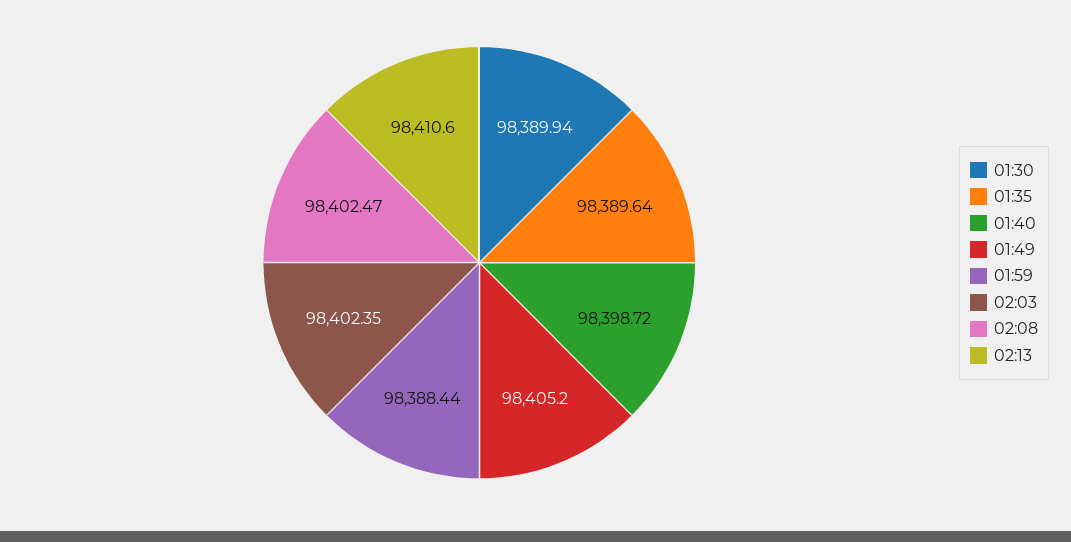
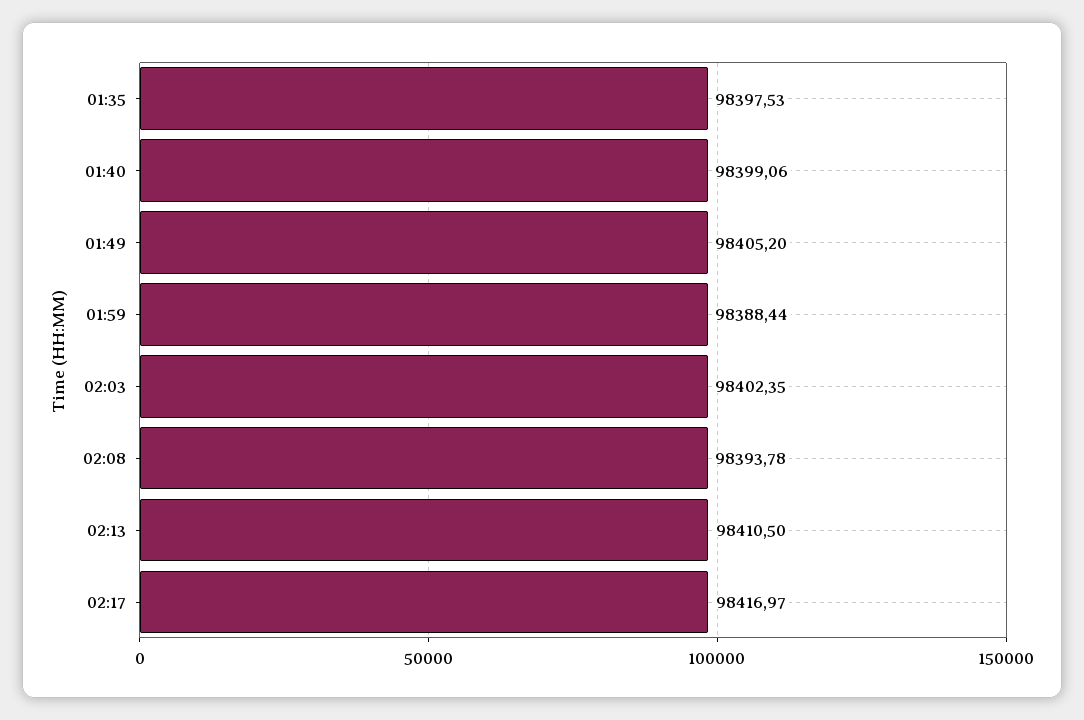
01:30: 98389.94 -> none
01:35: 98389.64 -> 98397.53
01:40: 98398.72 -> 98399.06
02:08: 98402.47 -> 98393.78
02:13: 98410.6 -> 98410.5
02:17: none -> 98416.97

